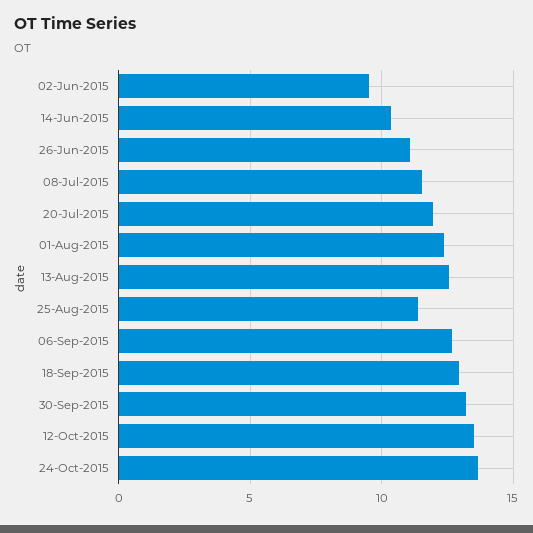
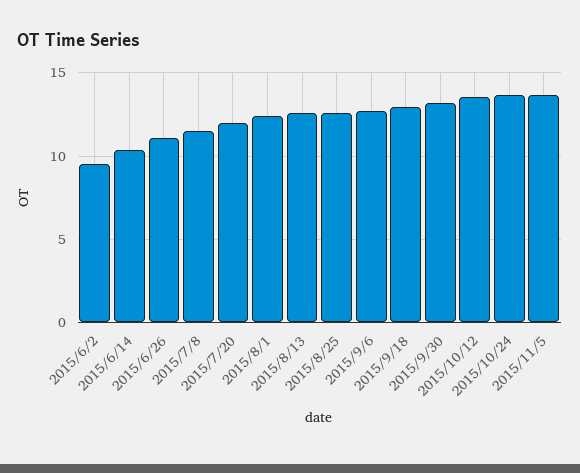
25-Aug-2015: 11.5 -> 12.5
2015/11/5: none -> 13.5

